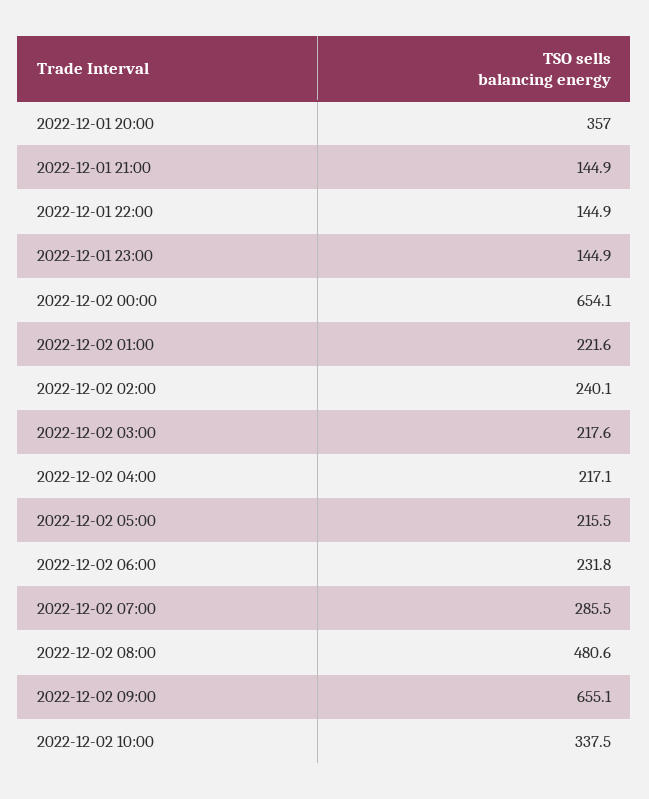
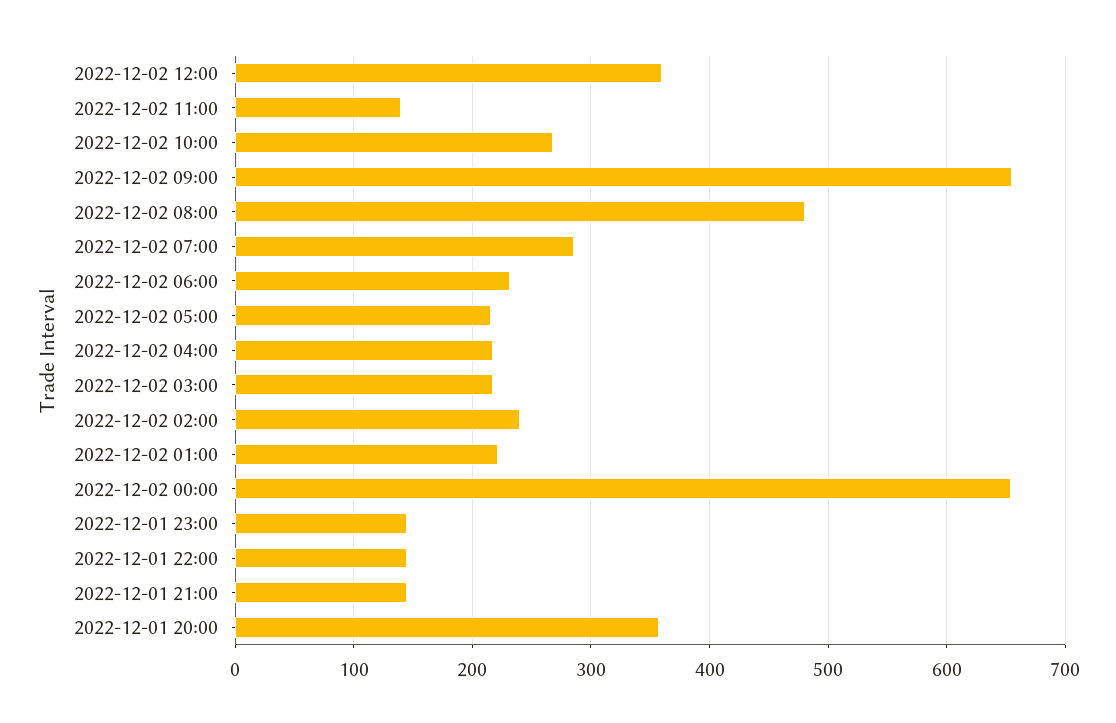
2022-12-02 10:00: 337.5 -> 270
2022-12-02 12:00: none -> 360
2022-12-02 11:00: none -> 140

